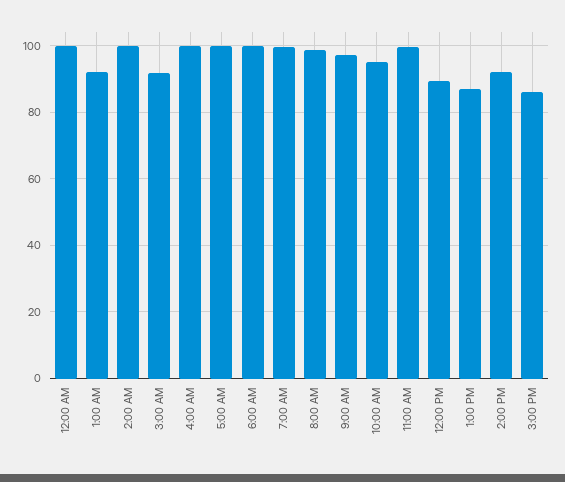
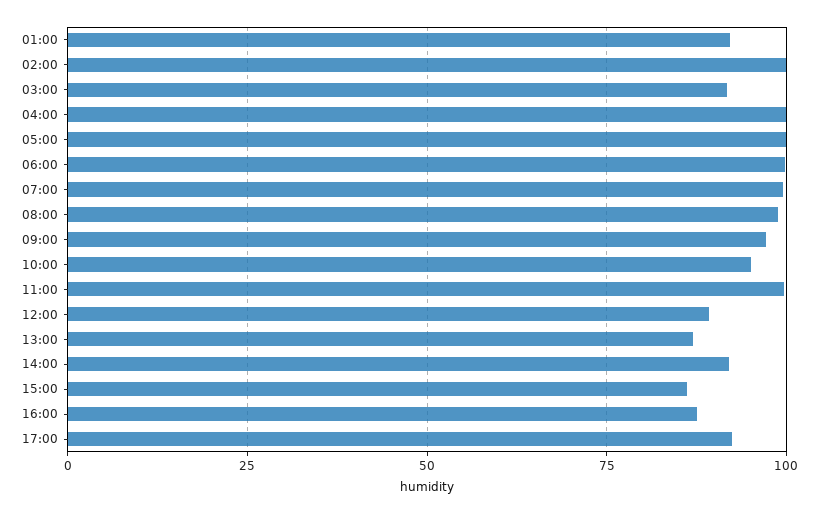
12:00 AM: 100 -> none
16:00: none -> 87.5
17:00: none -> 92.5

